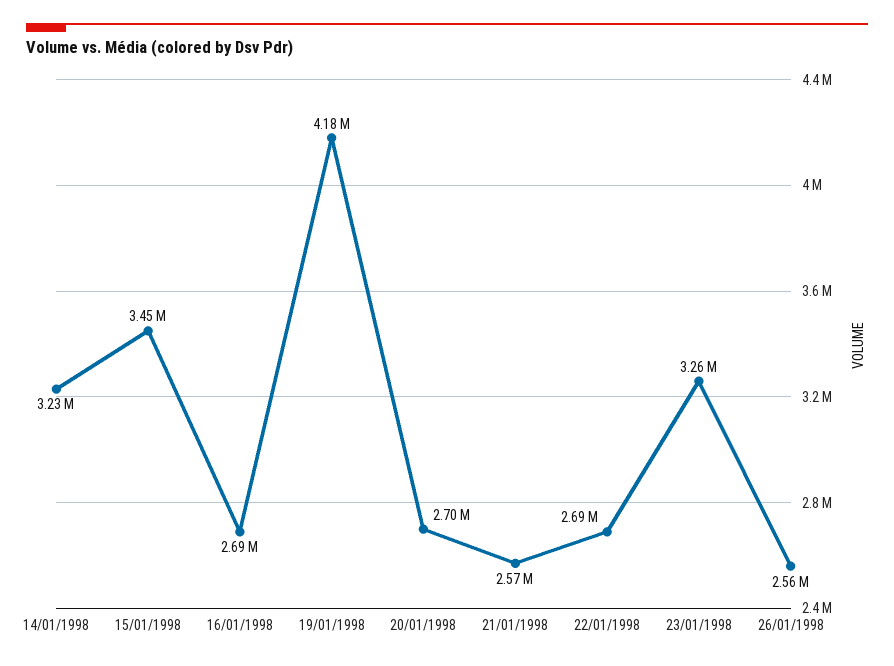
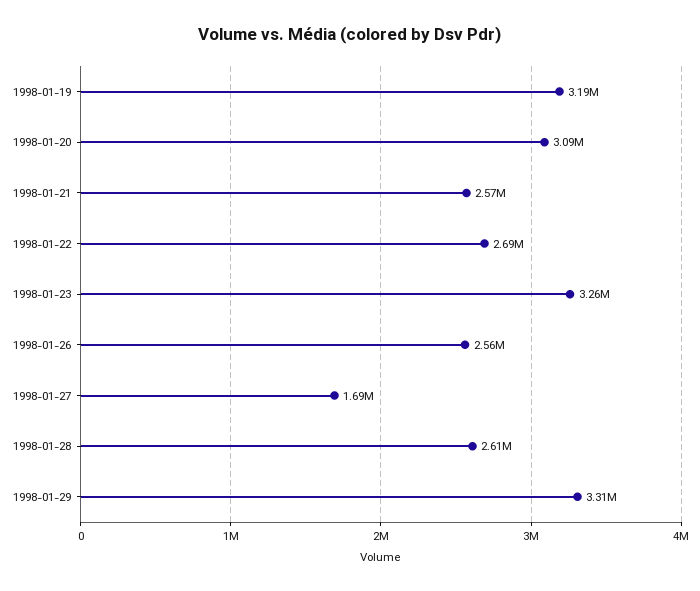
14/01/1998: 3230000 -> none
15/01/1998: 3450000 -> none
16/01/1998: 2690000 -> none
19/01/1998: 4180000 -> 3190000
20/01/1998: 2700000 -> 3090000
1998-01-27: none -> 1690000
1998-01-28: none -> 2610000
1998-01-29: none -> 3310000

